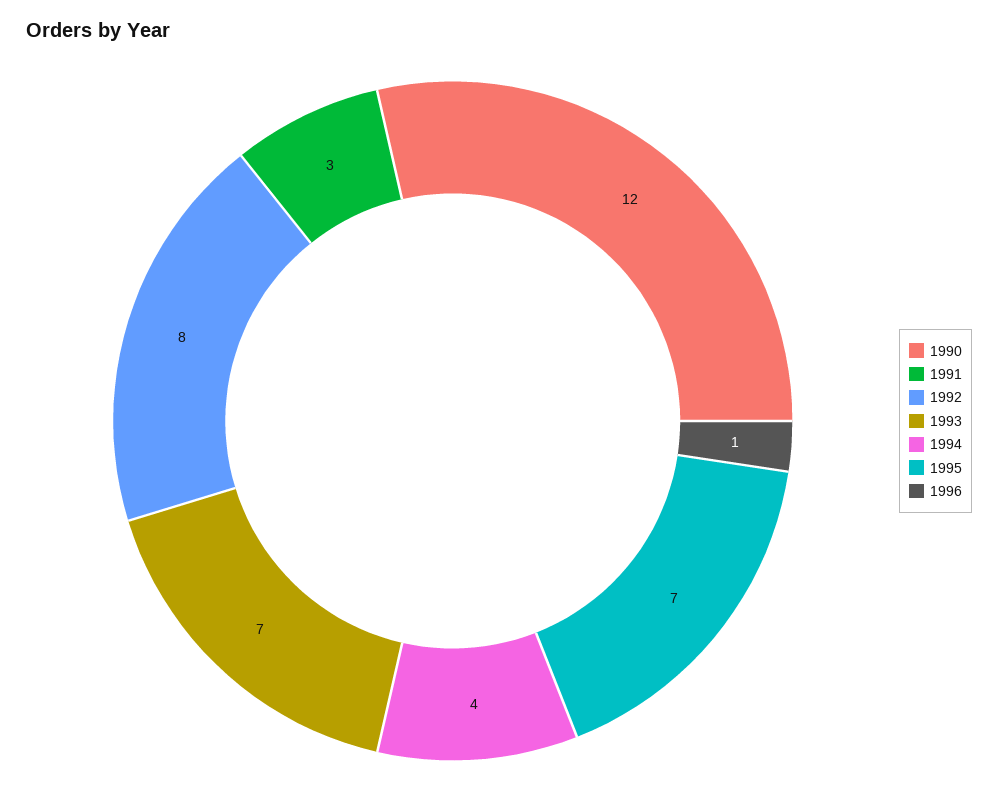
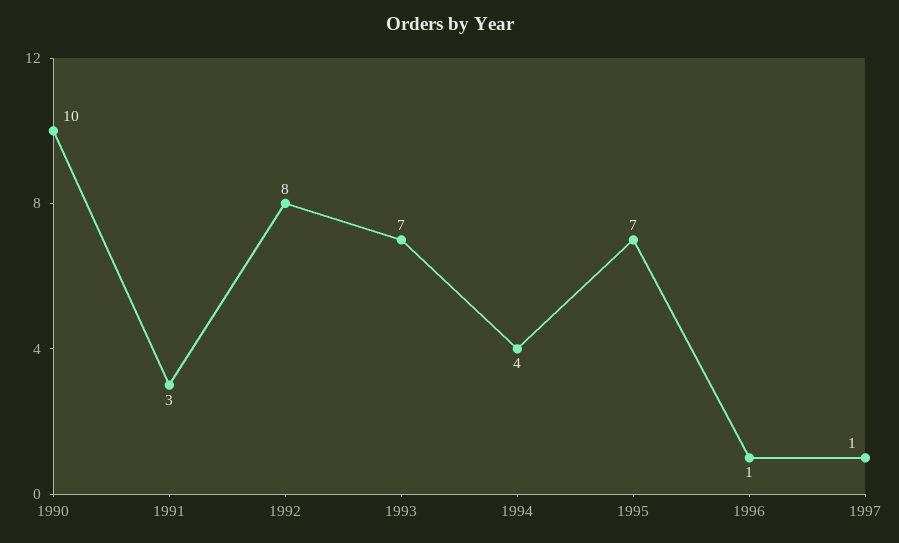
1990: 12 -> 10
1997: none -> 1

